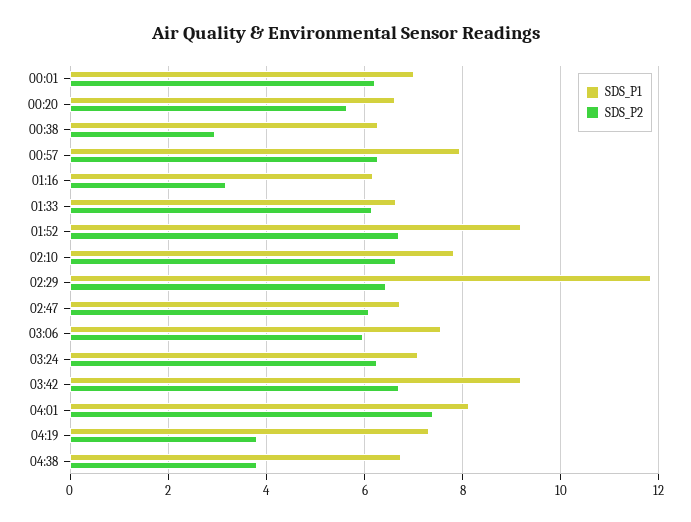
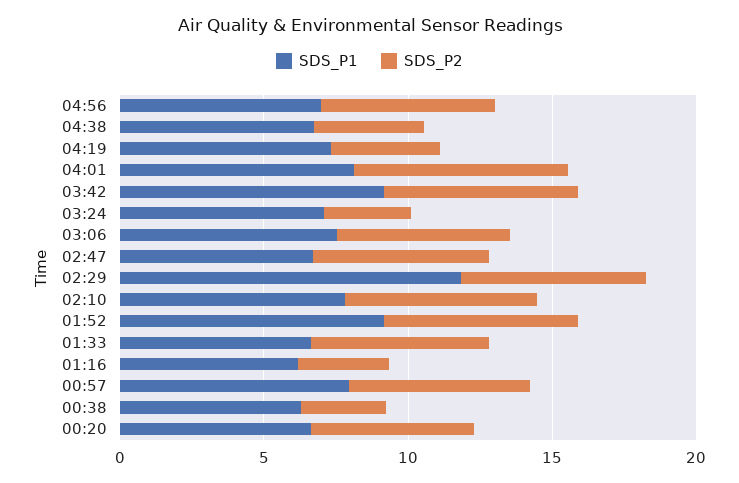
SDS_P1, 00:01: 7 -> none
SDS_P2, 00:01: 6.2 -> none
SDS_P2, 03:24: 6.2 -> 3
SDS_P1, 04:56: none -> 7
SDS_P2, 04:56: none -> 6

